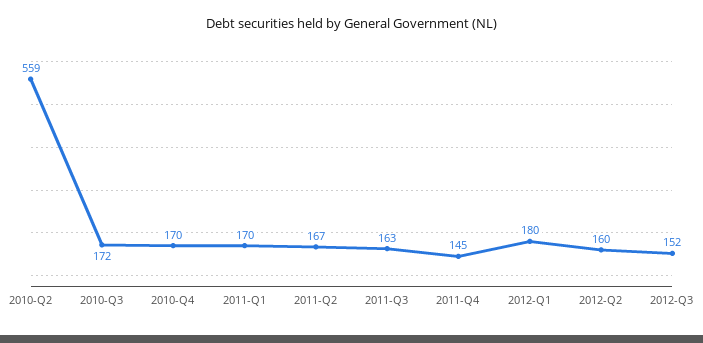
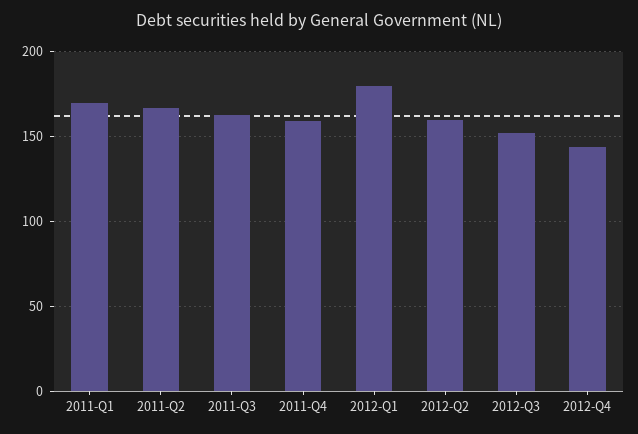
2010-Q2: 559 -> none
2010-Q3: 172 -> none
2010-Q4: 170 -> none
2011-Q4: 145 -> 160
2012-Q4: none -> 145

